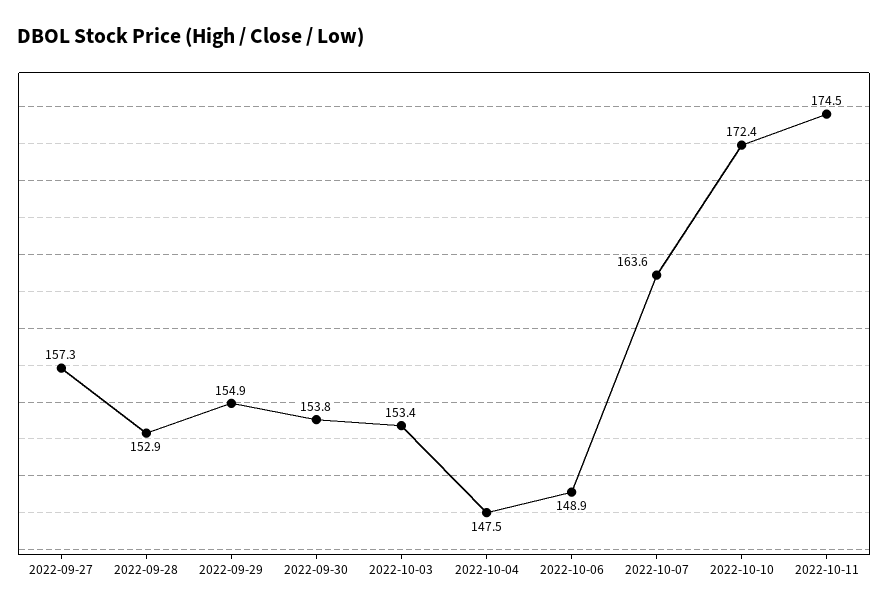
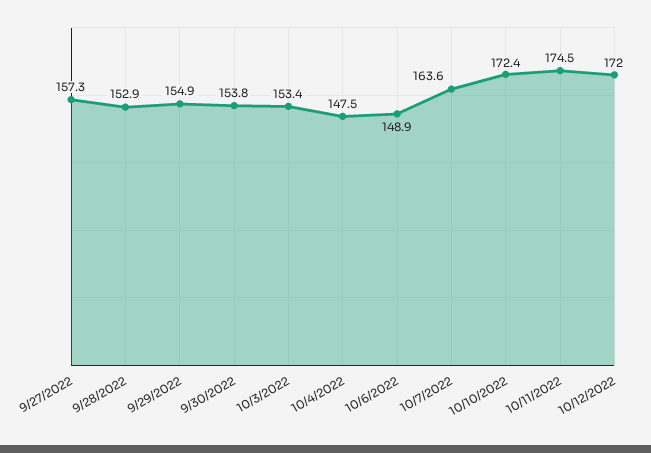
10/12/2022: none -> 172

